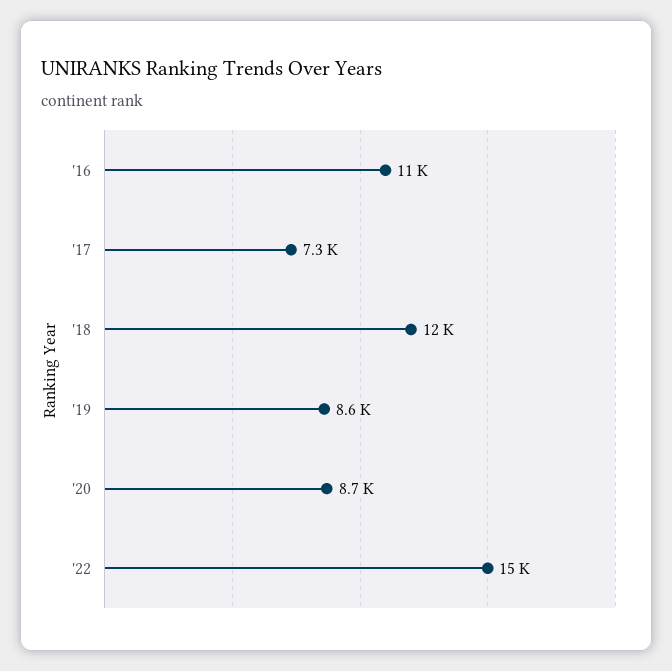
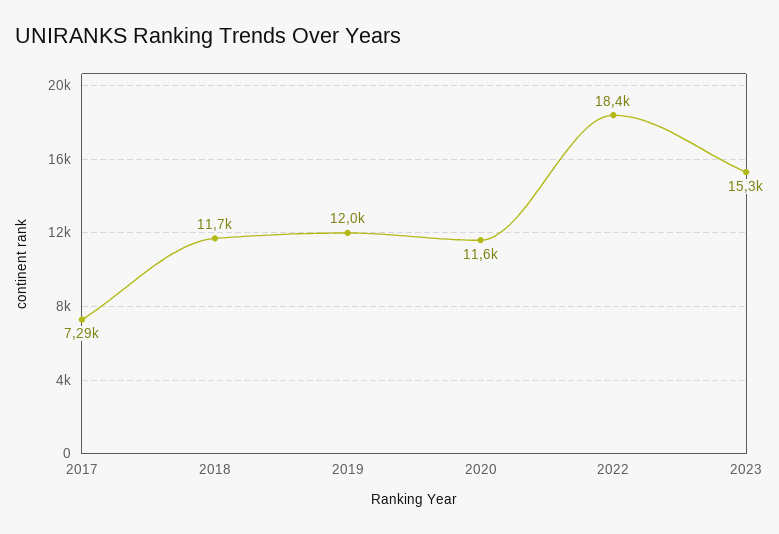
'16: 11000 -> none
'19: 8600 -> 12000
'20: 8700 -> 11600
'22: 15000 -> 18400
2023: none -> 15300

